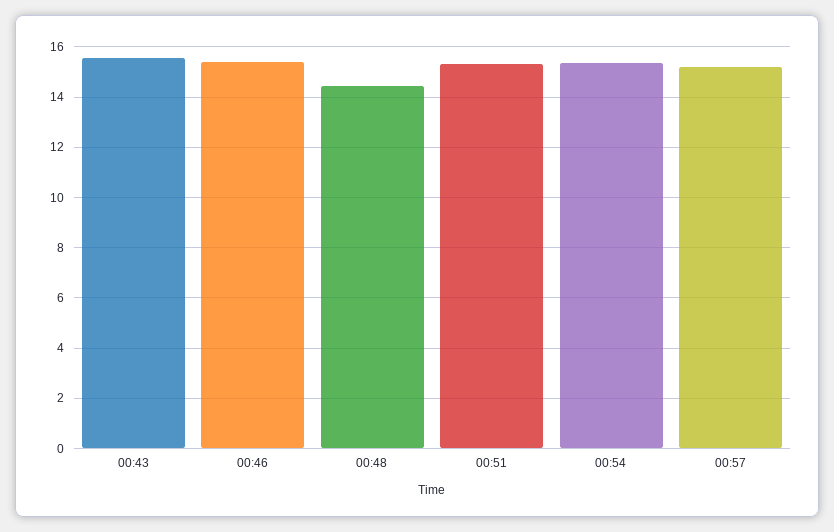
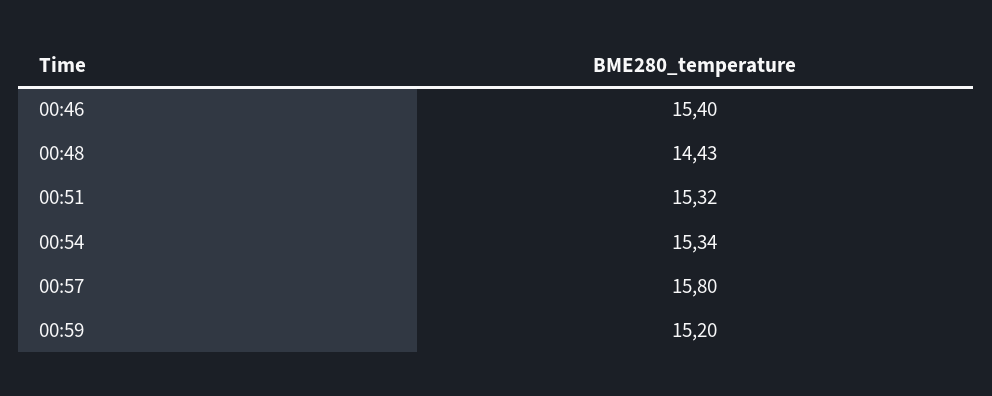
00:43: 15.5 -> none
00:57: 15.25 -> 15.8
00:59: none -> 15.2

